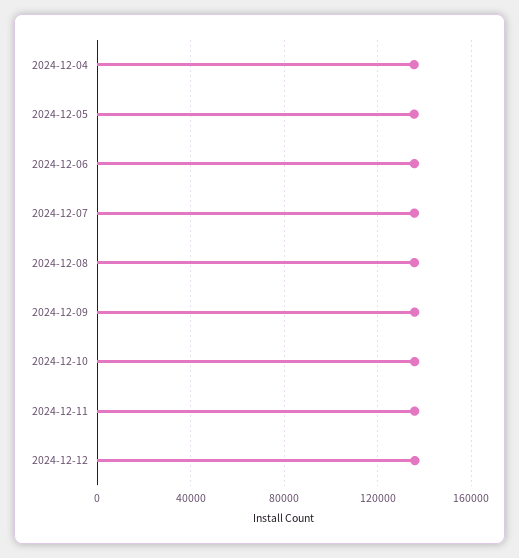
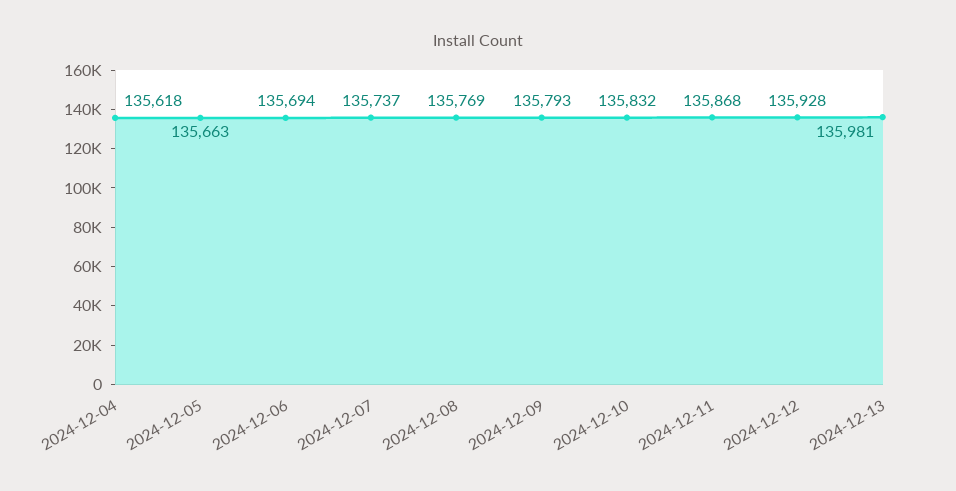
2024-12-13: none -> 135981

